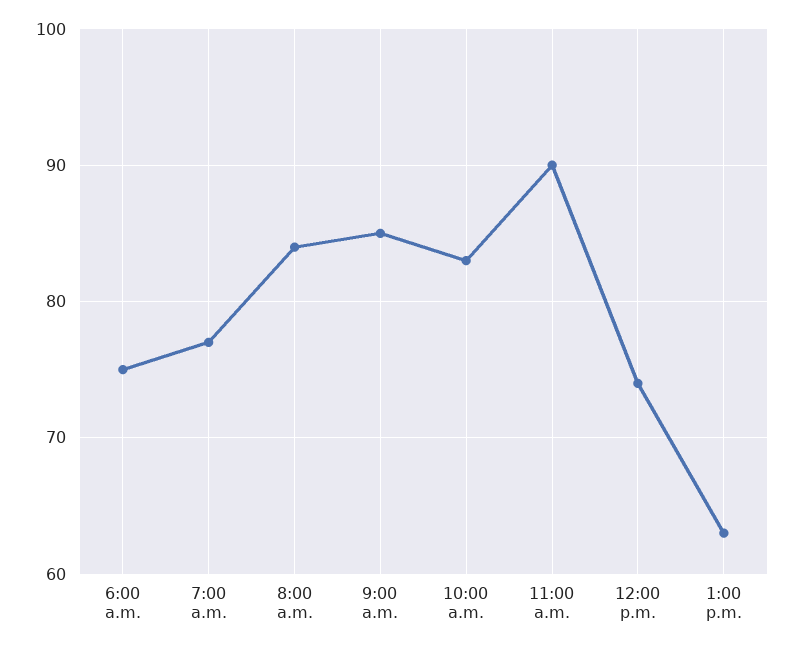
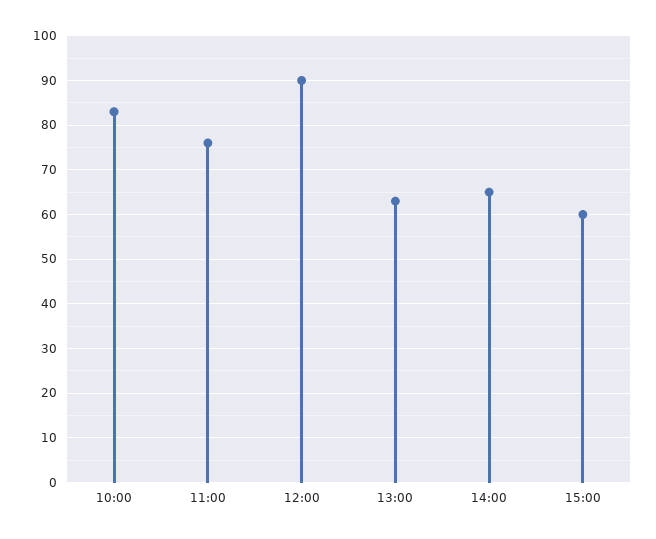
6:00 a.m.: 75 -> none
7:00 a.m.: 77 -> none
8:00 a.m.: 84 -> none
9:00 a.m.: 85 -> none
11:00 a.m.: 90 -> 75
12:00 p.m.: 74 -> 90
14:00: none -> 65
15:00: none -> 60

